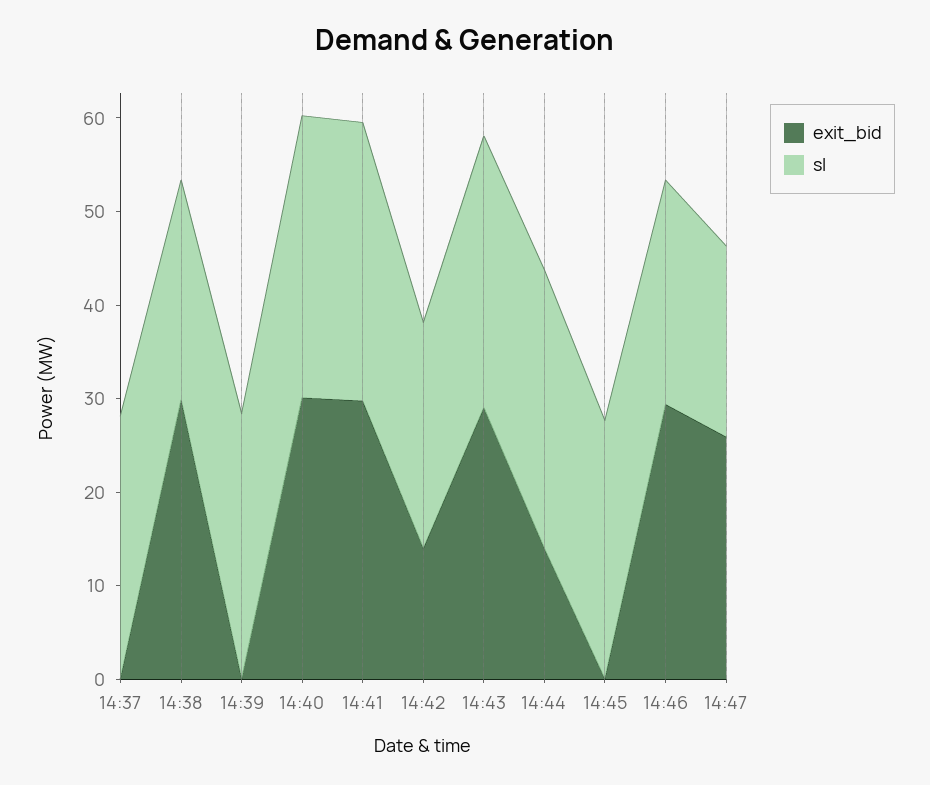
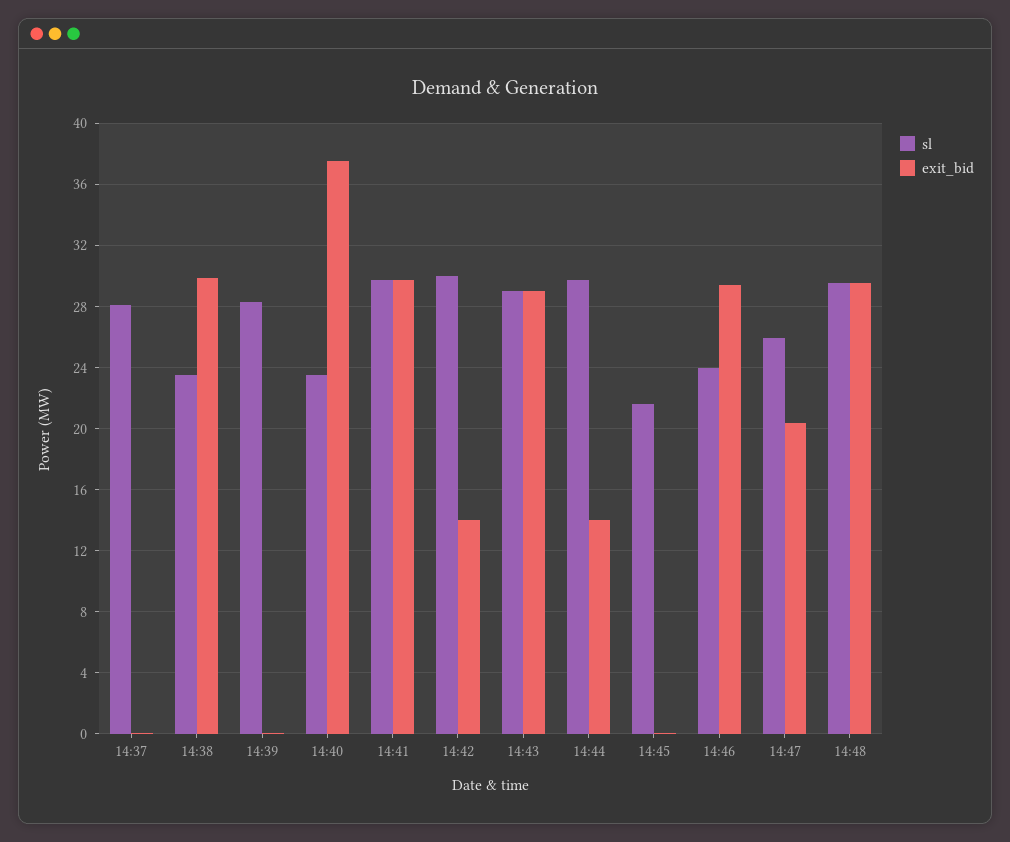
exit_bid, 14:40: 30 -> 37.5
sl, 14:40: 30 -> 23.5
sl, 14:42: 24 -> 30
sl, 14:45: 28 -> 21.5
exit_bid, 14:47: 26 -> 20.5
sl, 14:47: 20 -> 26
sl, 14:48: none -> 29.5
exit_bid, 14:48: none -> 29.5

